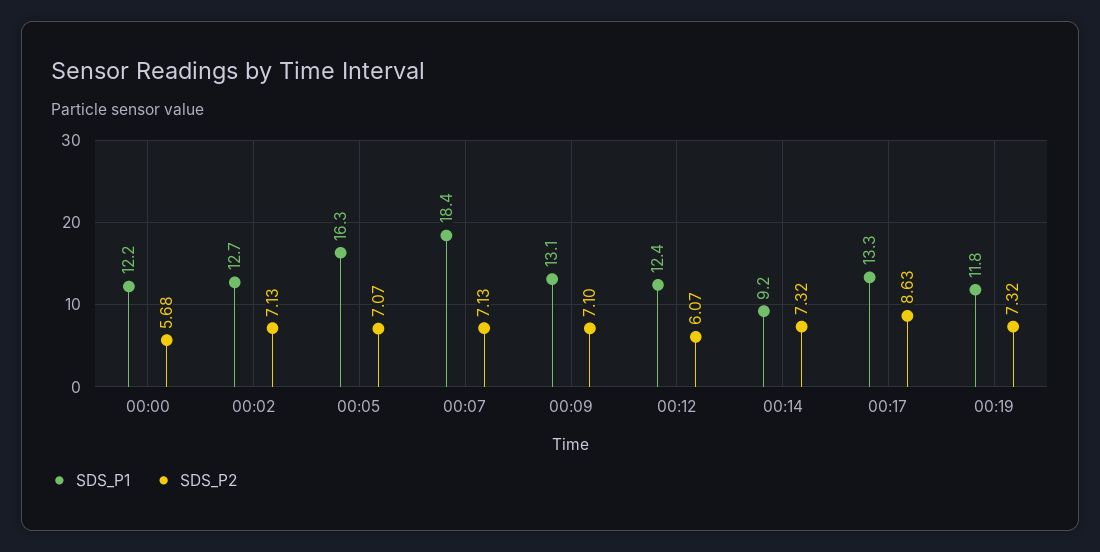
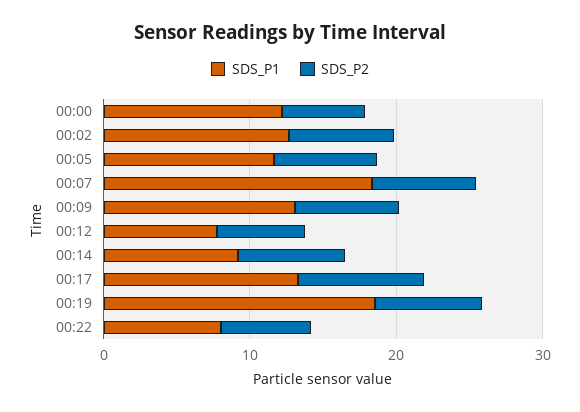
SDS_P1, 00:05: 16.3 -> 12
SDS_P1, 00:12: 12.4 -> 8
SDS_P1, 00:19: 11.8 -> 18
SDS_P1, 00:22: none -> 8
SDS_P2, 00:22: none -> 6

